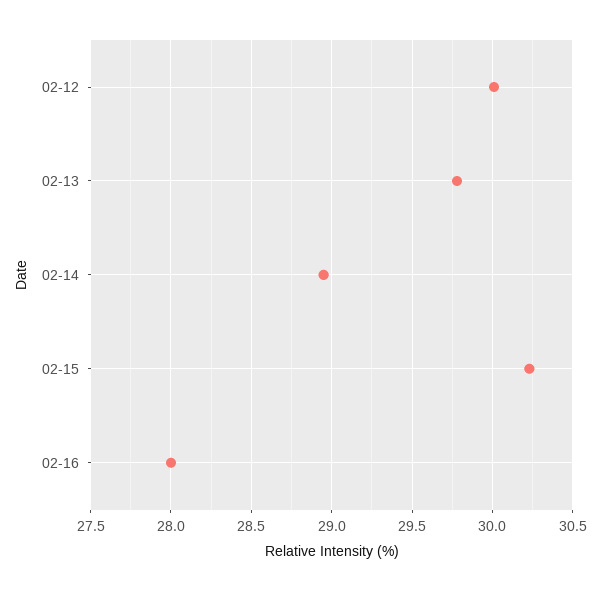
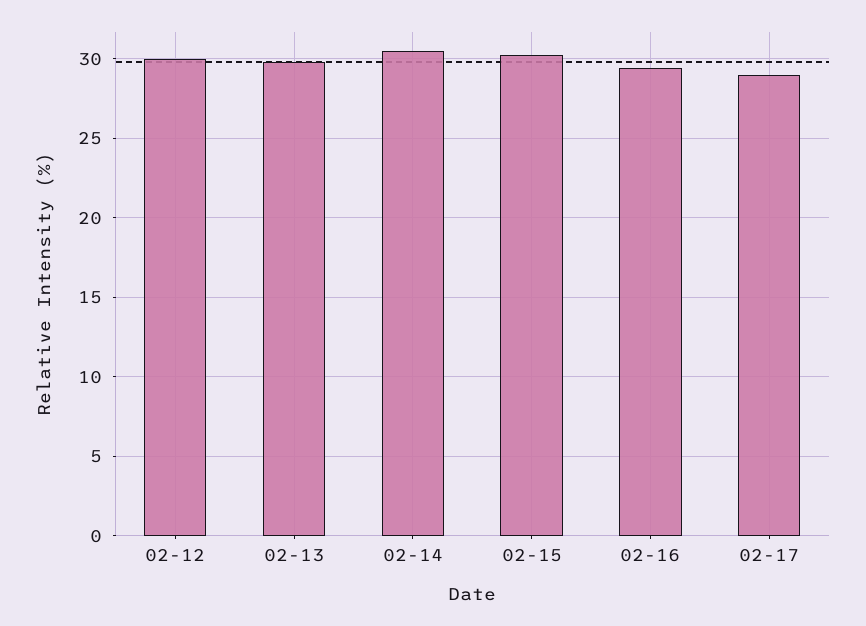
02-14: 28.95 -> 30.5
02-16: 28 -> 29.5
02-17: none -> 29

